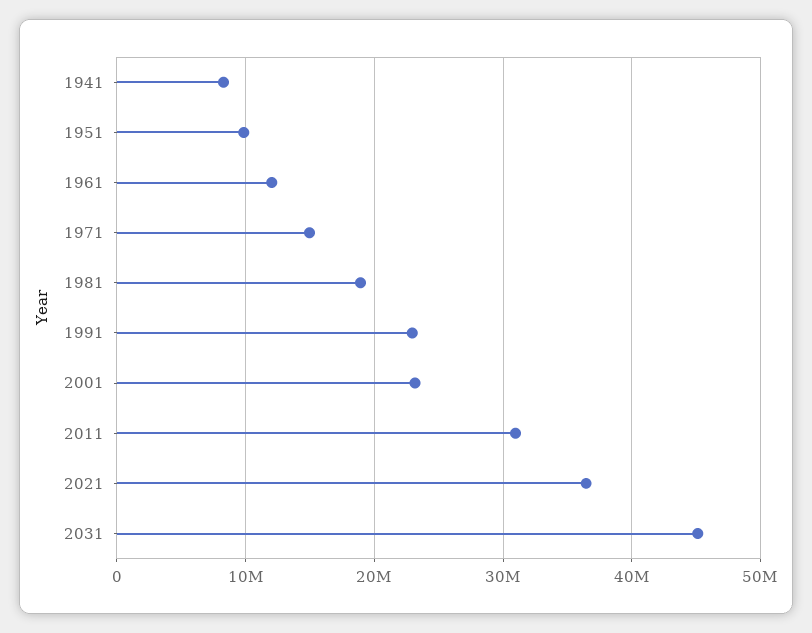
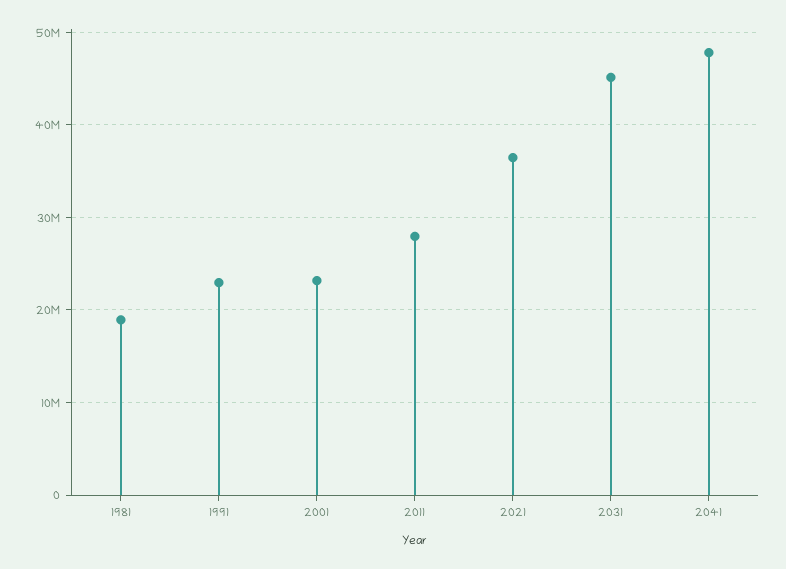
1941: 8000000 -> none
1951: 10000000 -> none
1961: 12000000 -> none
1971: 15000000 -> none
2011: 31000000 -> 28000000
2041: none -> 48000000

